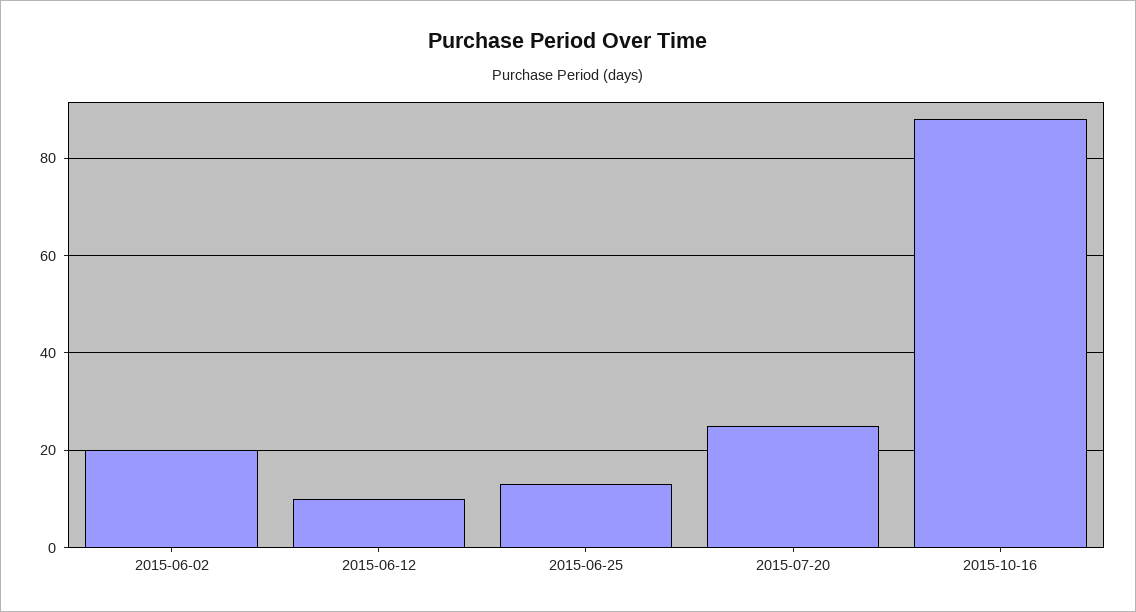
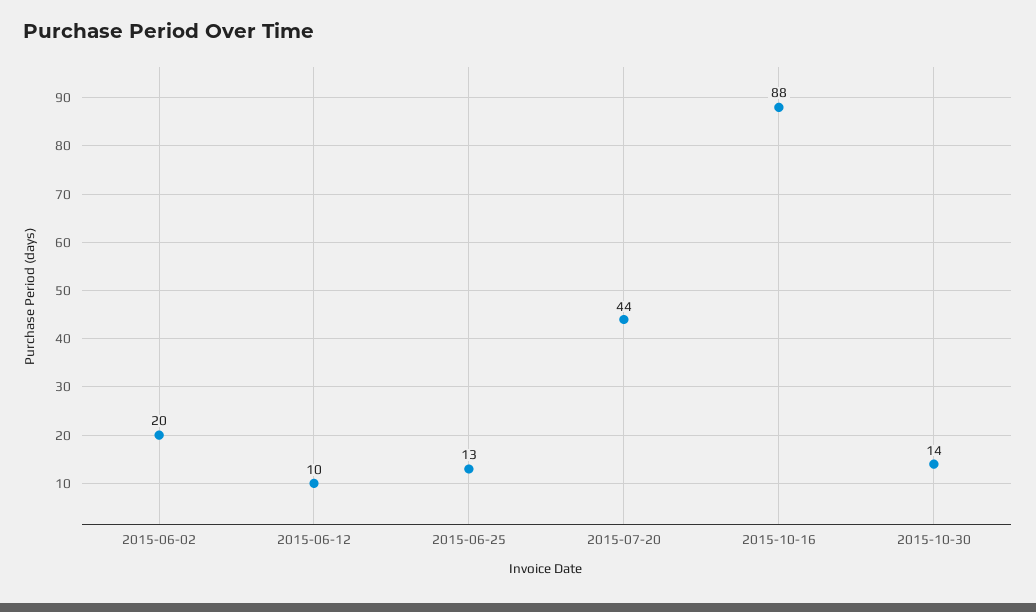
2015-07-20: 25 -> 44
2015-10-30: none -> 14

